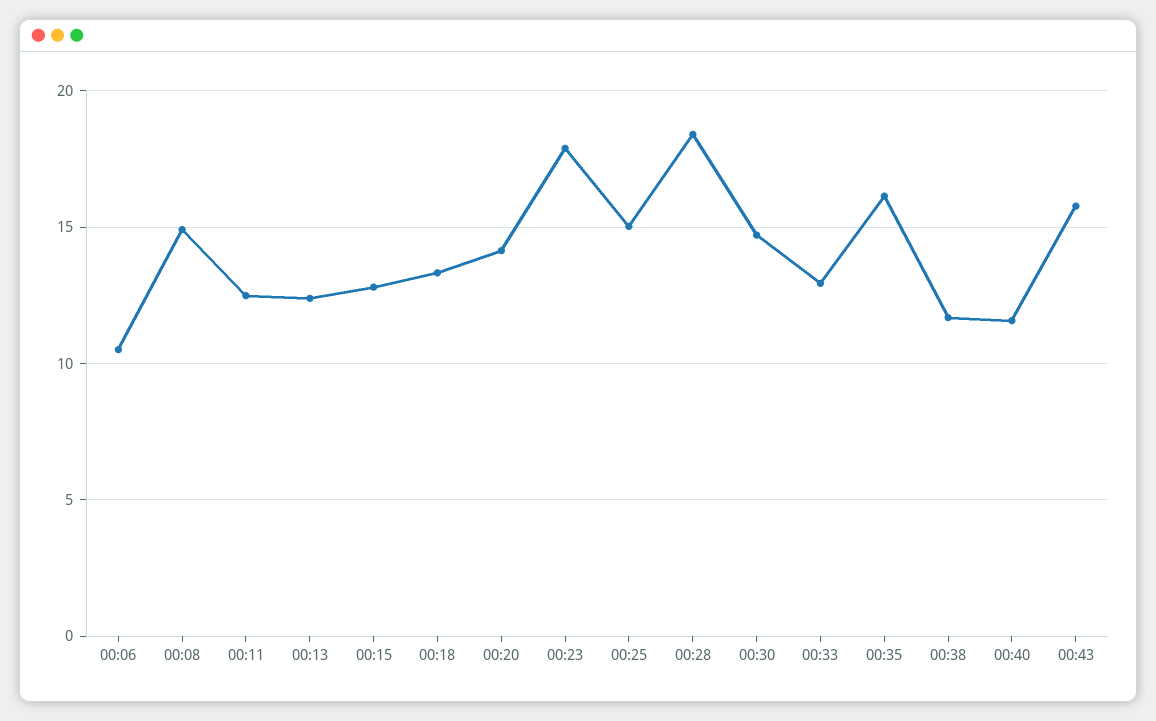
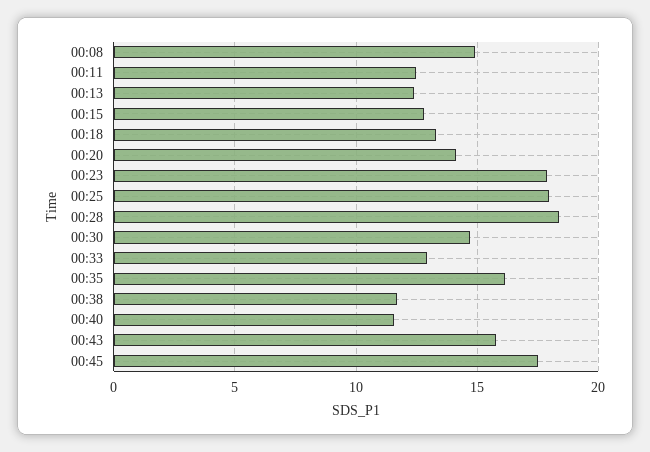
00:06: 10.5 -> none
00:25: 15 -> 18
00:45: none -> 17.5

